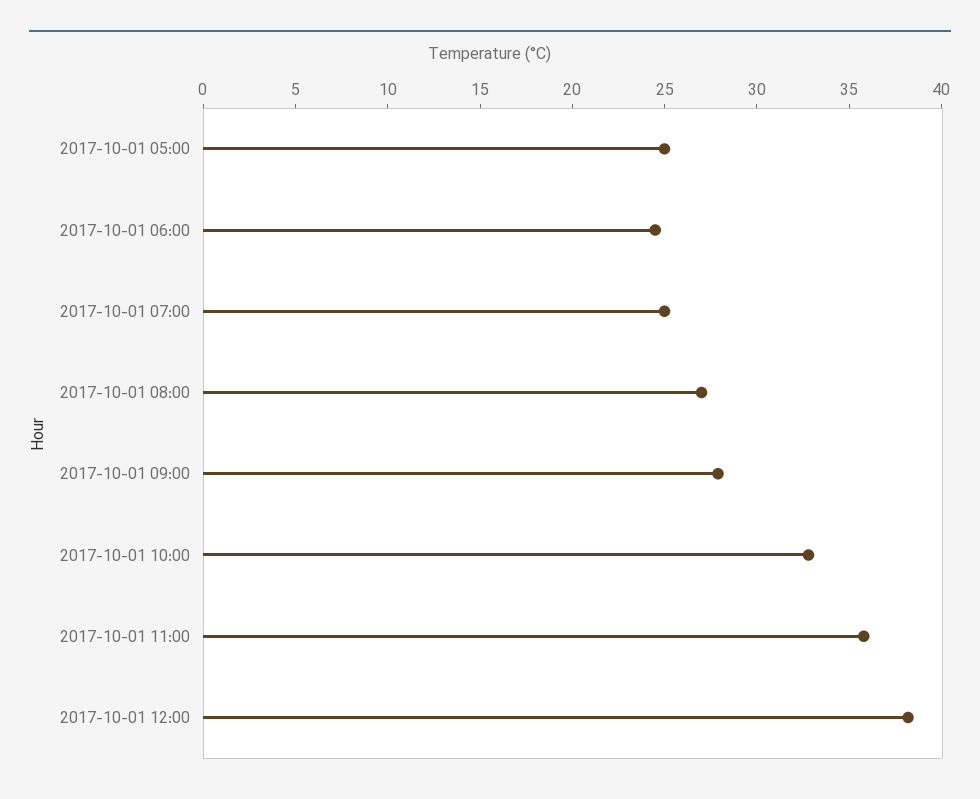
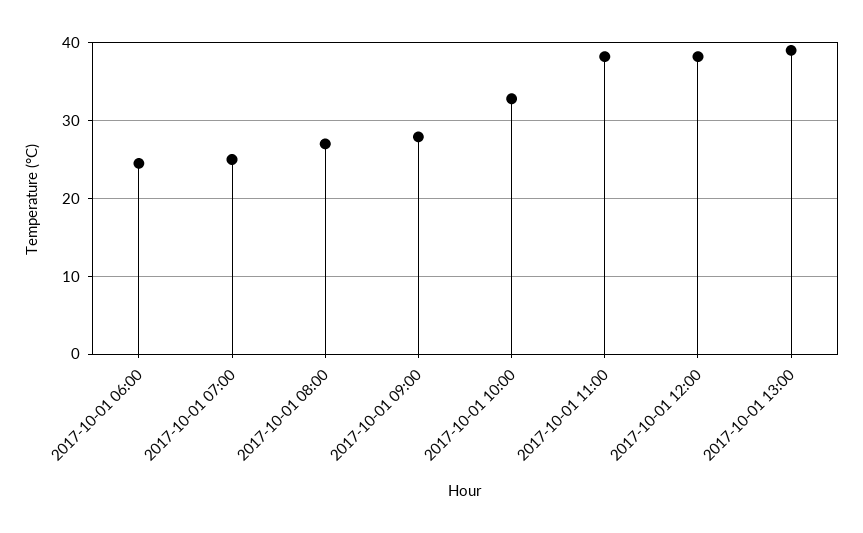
2017-10-01 05:00: 25 -> none
2017-10-01 11:00: 36 -> 38
2017-10-01 13:00: none -> 39

